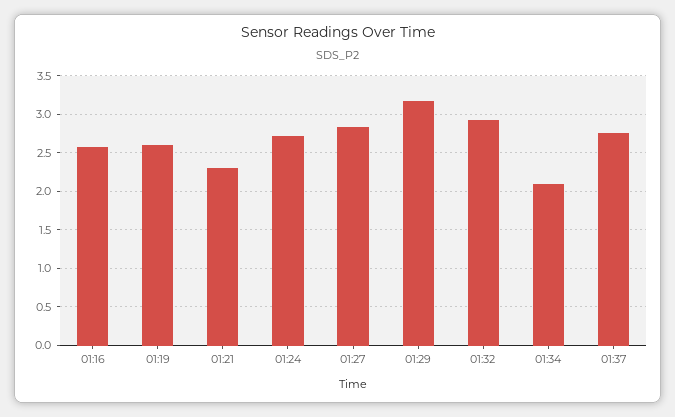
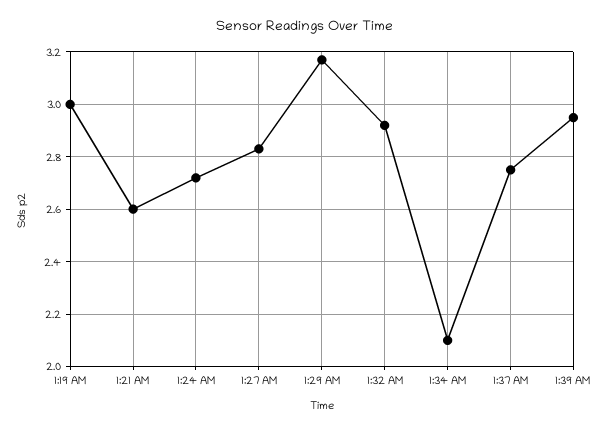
01:16: 2.6 -> none
01:19: 2.6 -> 3
01:21: 2.3 -> 2.6
1:39 AM: none -> 2.95

